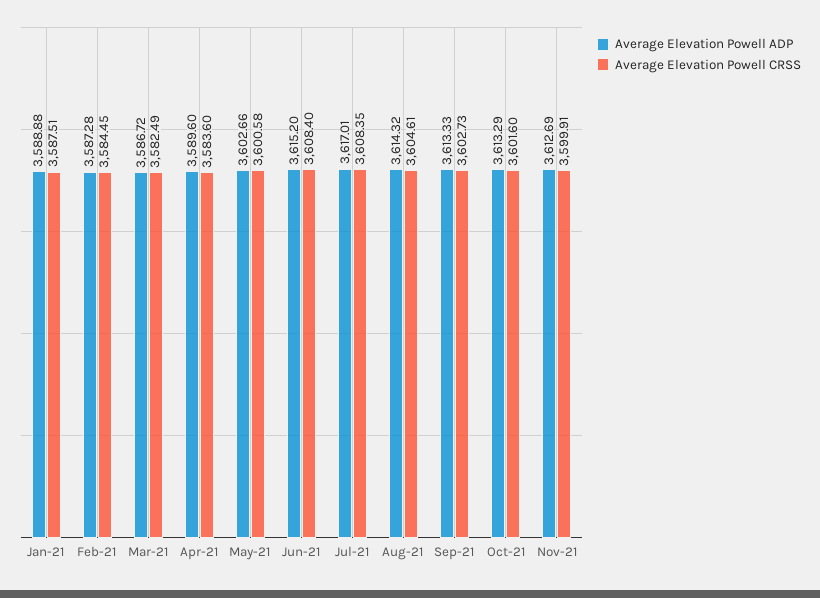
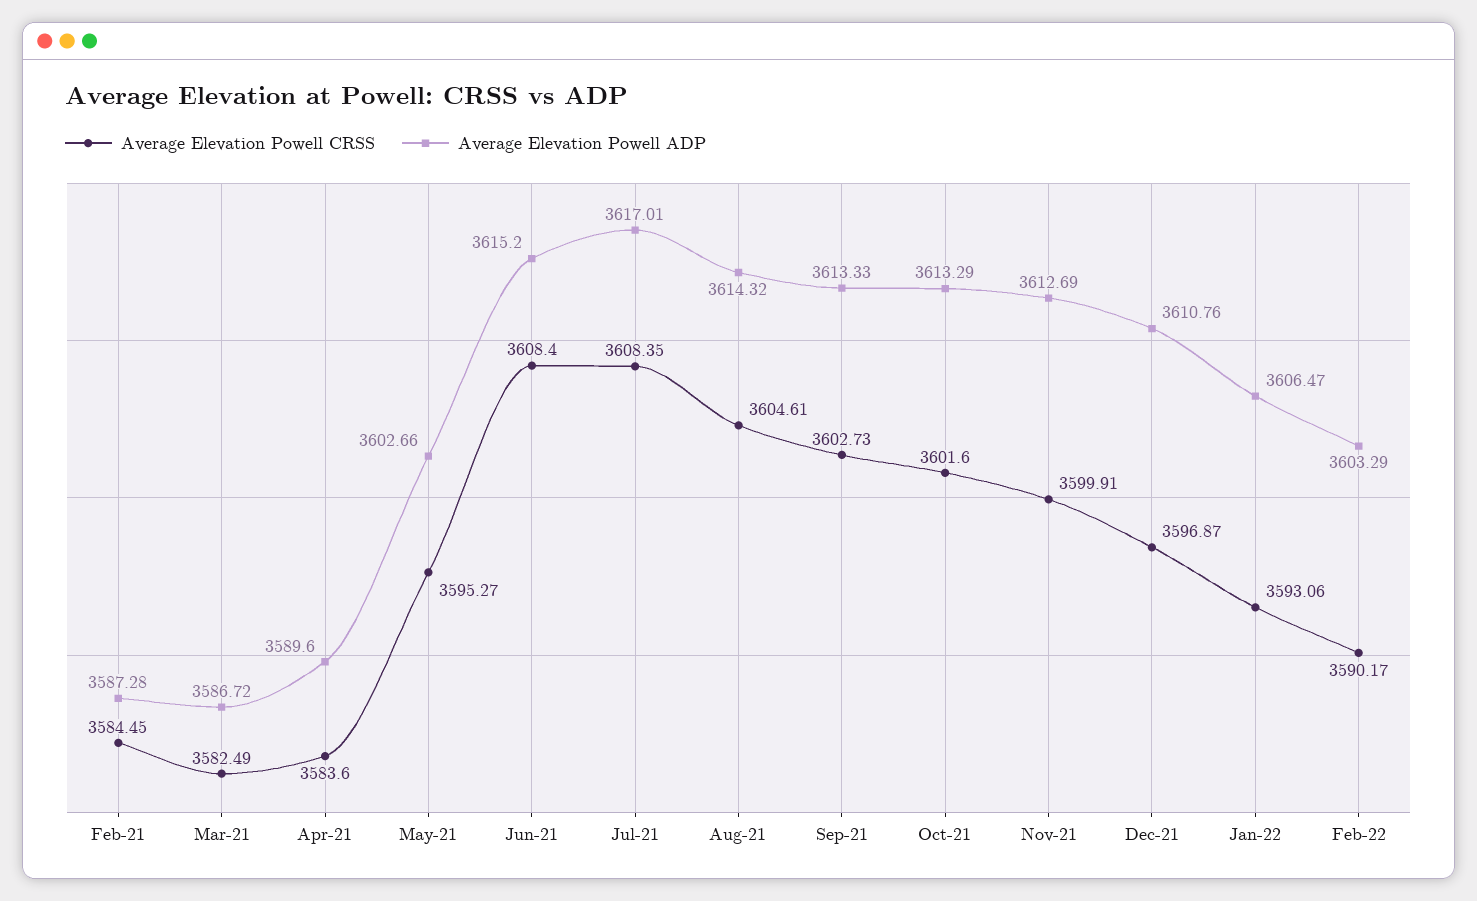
Average Elevation Powell ADP, Jan-21: 3588.88 -> none
Average Elevation Powell CRSS, Jan-21: 3587.51 -> none
Average Elevation Powell CRSS, May-21: 3600.58 -> 3595.27
Average Elevation Powell CRSS, Dec-21: none -> 3596.87
Average Elevation Powell ADP, Dec-21: none -> 3610.76
Average Elevation Powell CRSS, Jan-22: none -> 3593.06
Average Elevation Powell ADP, Jan-22: none -> 3606.47
Average Elevation Powell CRSS, Feb-22: none -> 3590.17
Average Elevation Powell ADP, Feb-22: none -> 3603.29

